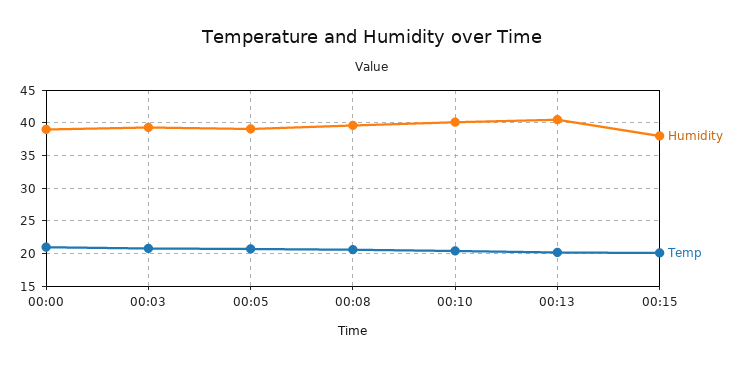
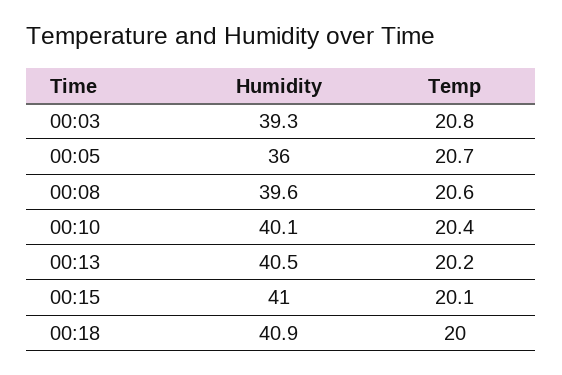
Humidity, 00:00: 39 -> none
Temp, 00:00: 21 -> none
Humidity, 00:05: 39 -> 36
Humidity, 00:15: 38 -> 41
Humidity, 00:18: none -> 40.9
Temp, 00:18: none -> 20

